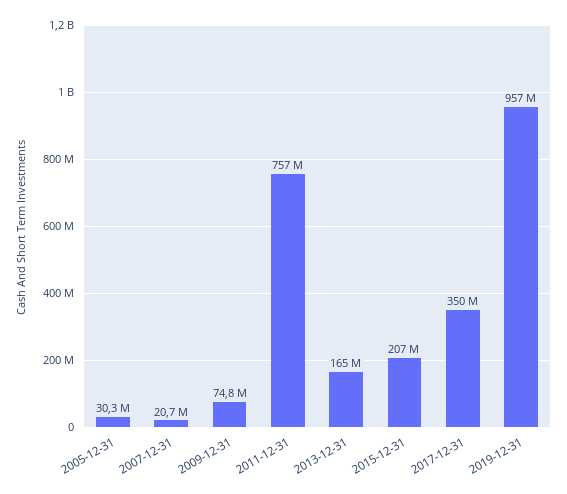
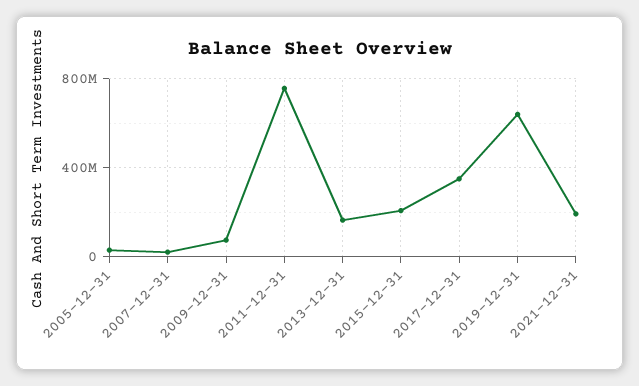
2019-12-31: 957000000 -> 650000000
2021-12-31: none -> 200000000

